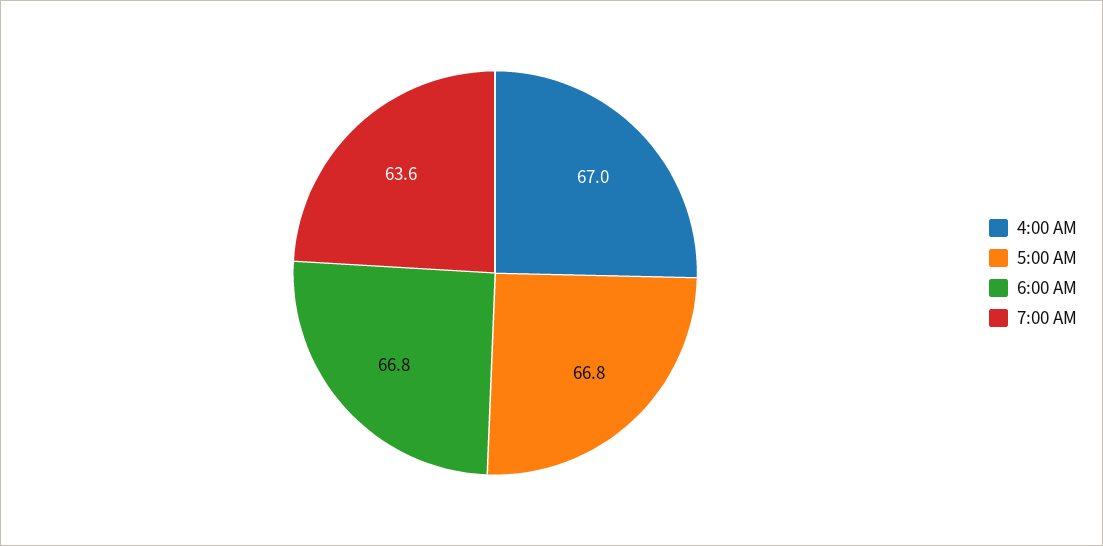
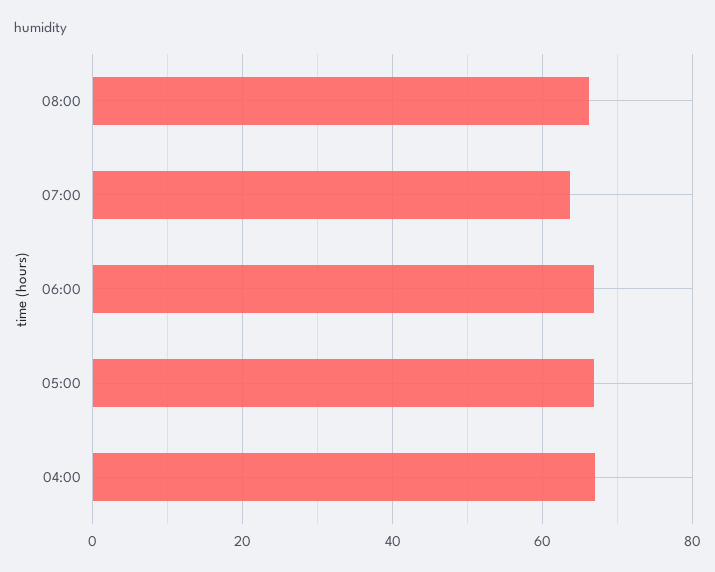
08:00: none -> 66

